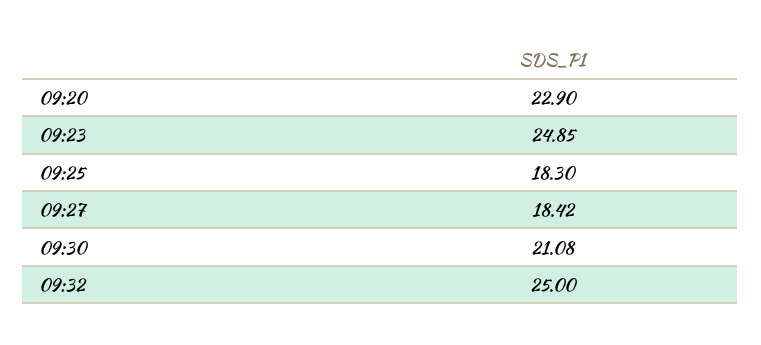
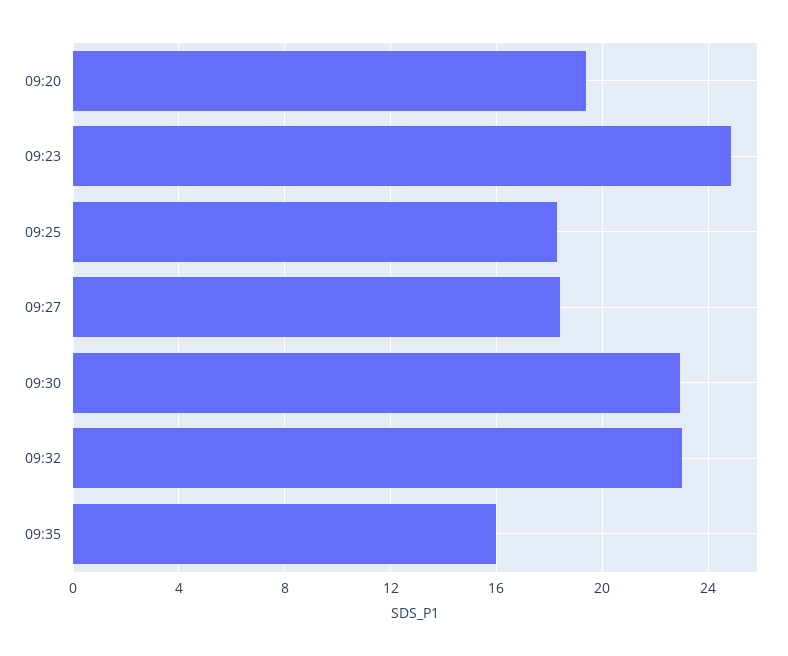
09:20: 22.9 -> 19.5
09:30: 21.08 -> 23
09:32: 25 -> 23
09:35: none -> 16

